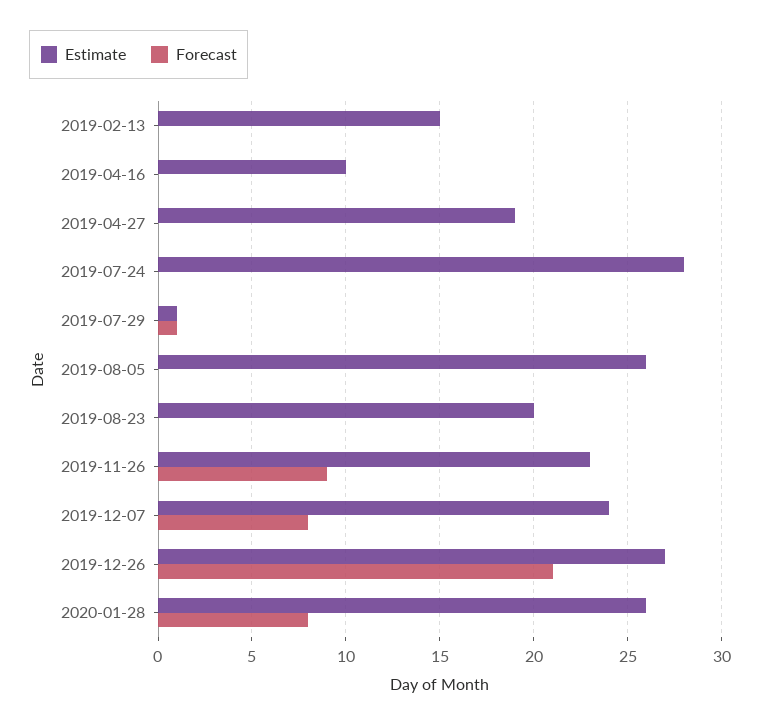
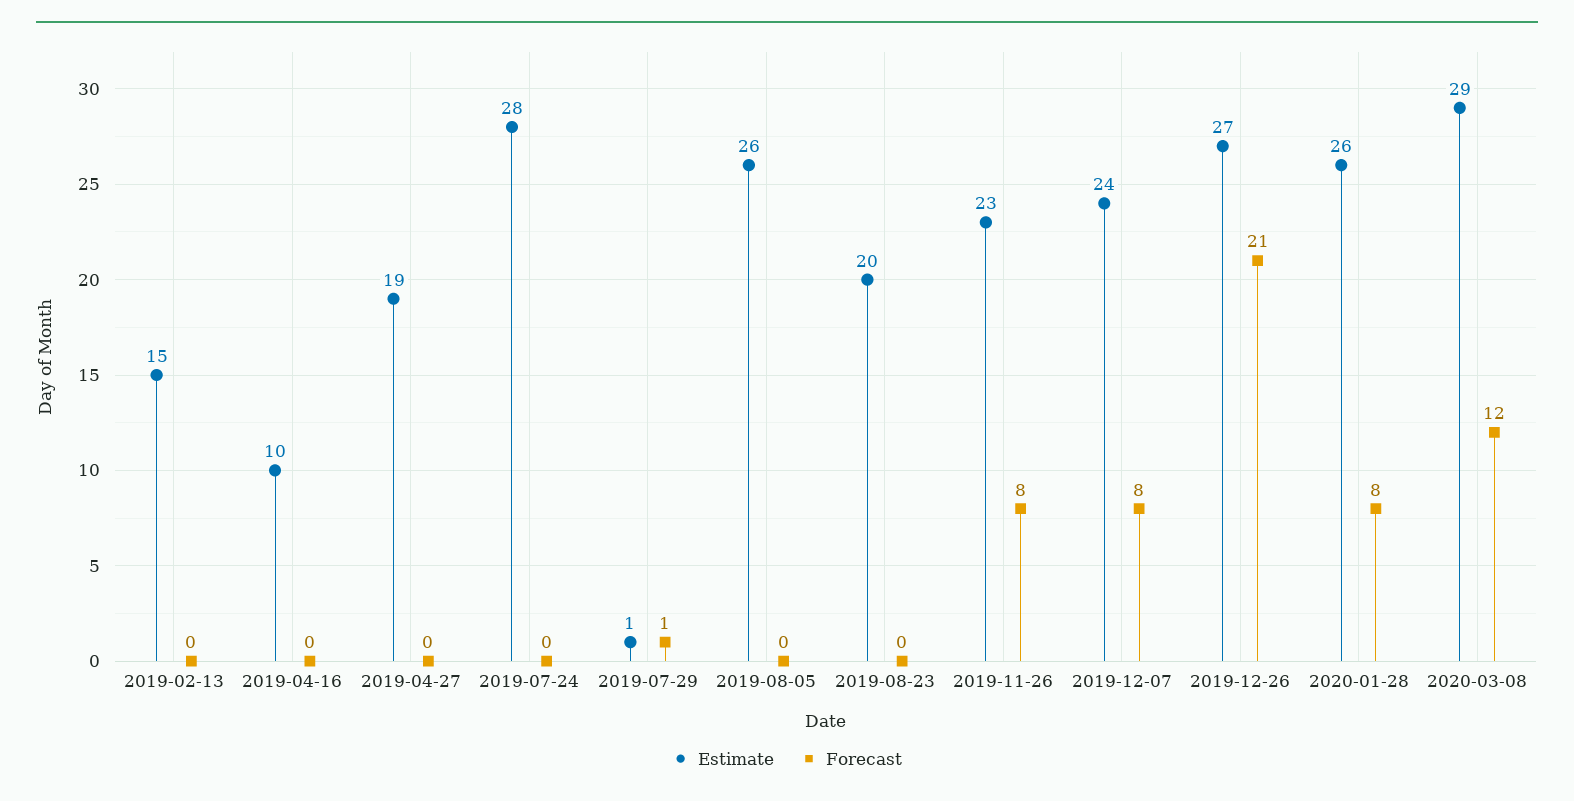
Forecast, 2019-11-26: 9 -> 8
Estimate, 2020-03-08: none -> 29
Forecast, 2020-03-08: none -> 12

